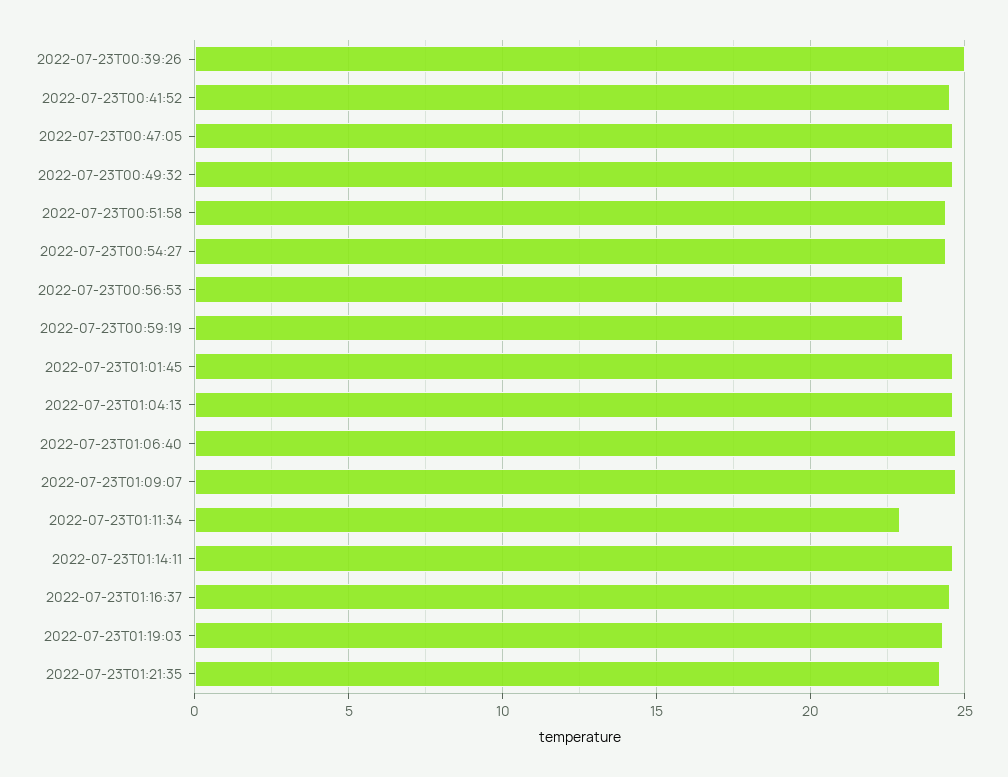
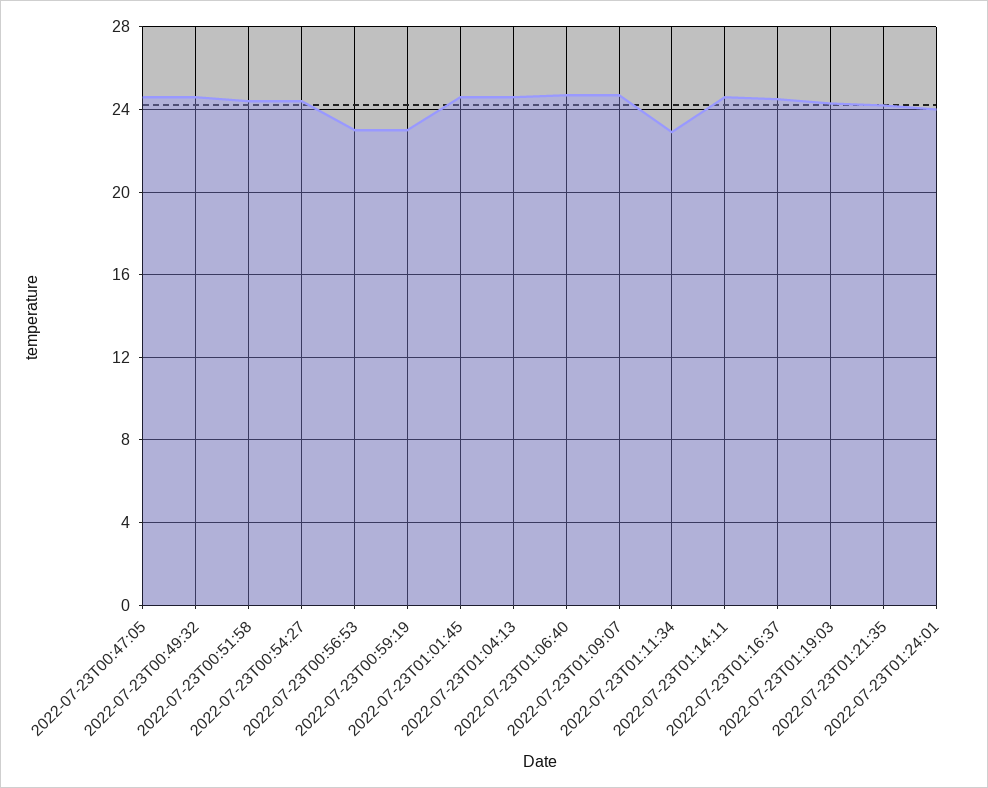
2022-07-23T00:39:26: 25 -> none
2022-07-23T00:41:52: 24.5 -> none
2022-07-23T01:24:01: none -> 24

